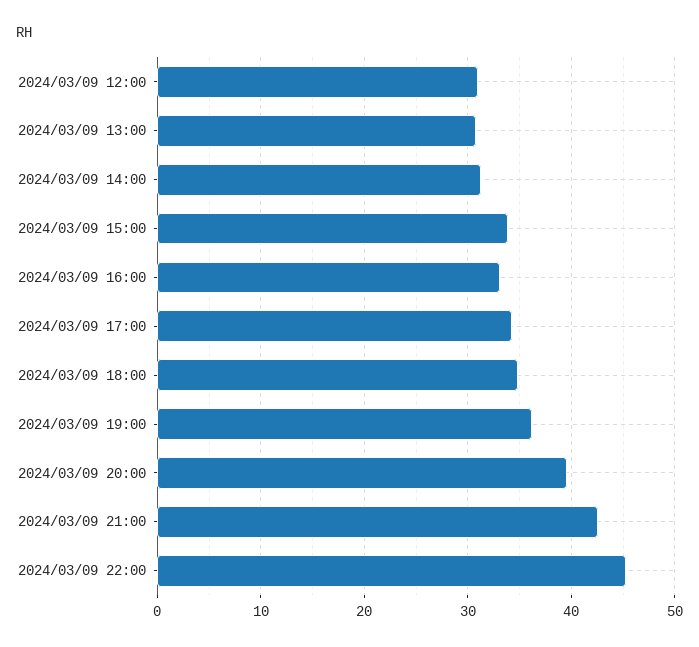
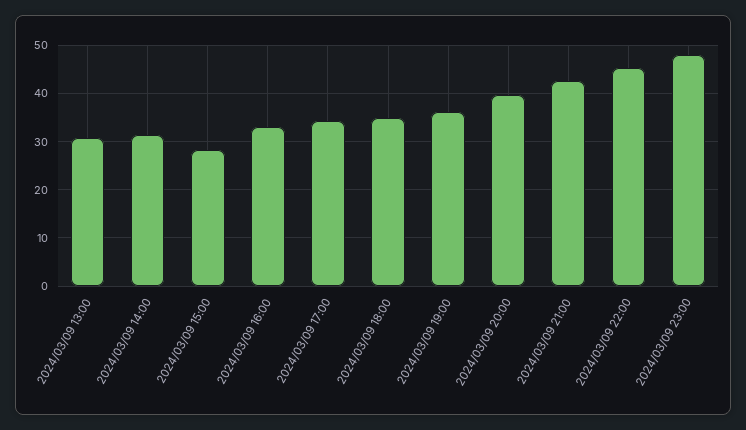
2024/03/09 12:00: 31 -> none
2024/03/09 15:00: 34 -> 28
2024/03/09 23:00: none -> 48

